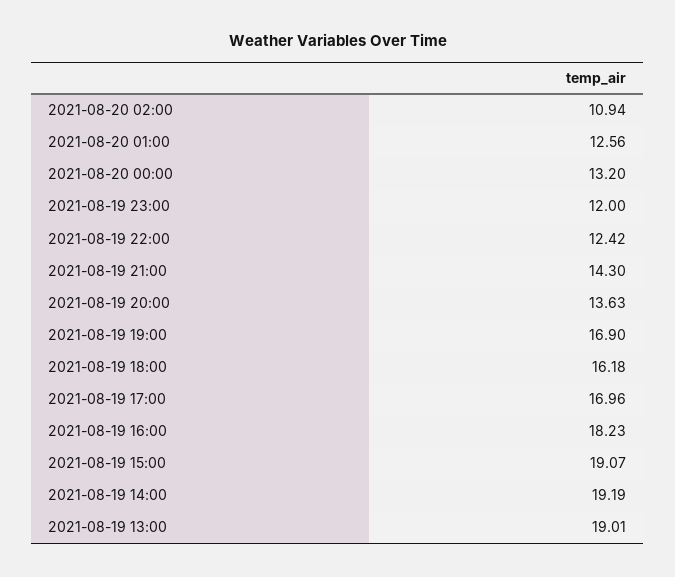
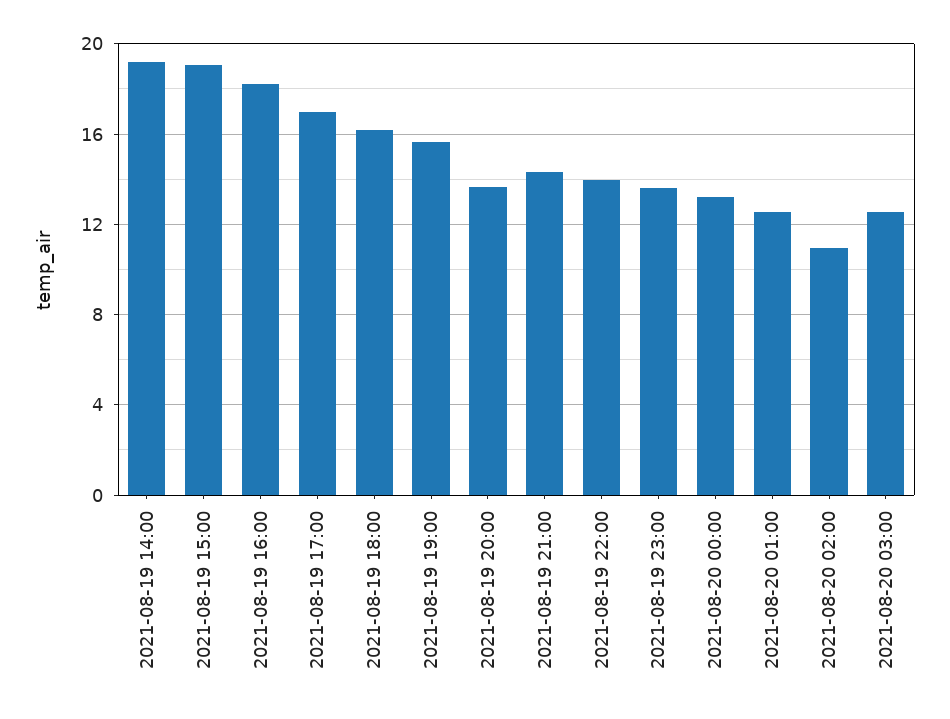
2021-08-19 23:00: 12 -> 13.5
2021-08-19 22:00: 12.42 -> 14
2021-08-19 19:00: 16.9 -> 15.5
2021-08-19 13:00: 19.01 -> none
2021-08-20 03:00: none -> 12.5

